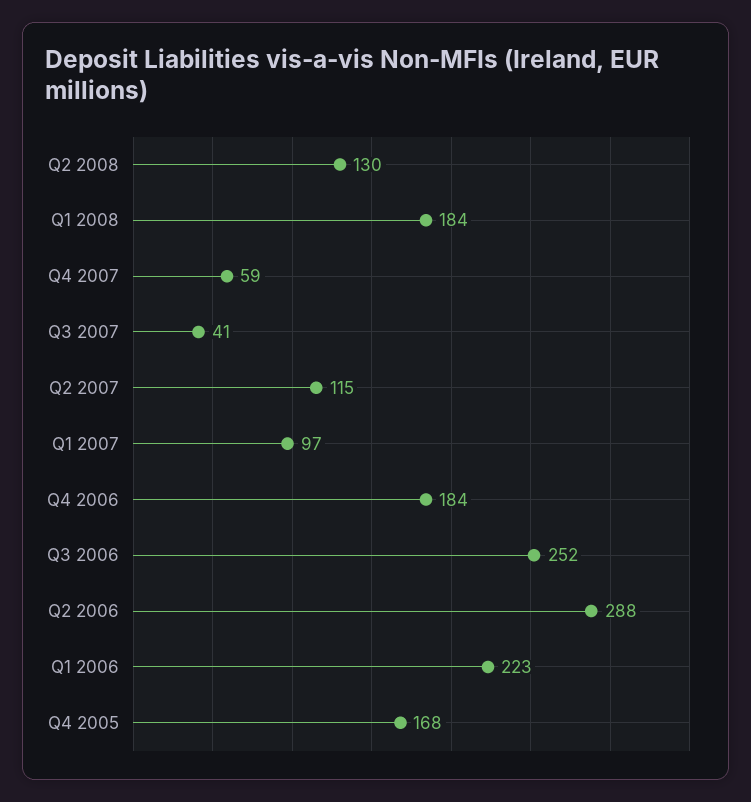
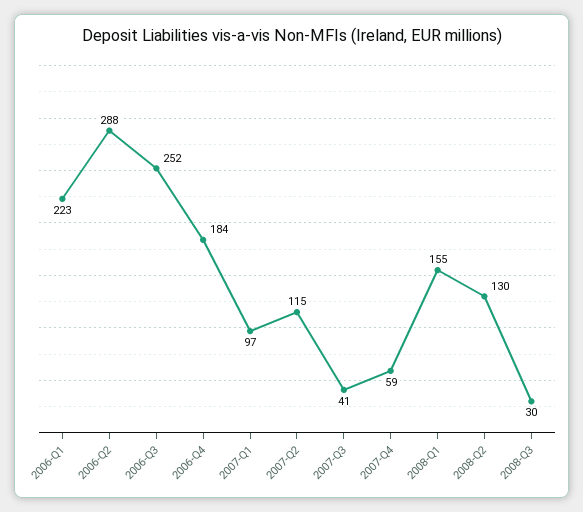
Q1 2008: 184 -> 155
Q4 2005: 168 -> none
2008-Q3: none -> 30

